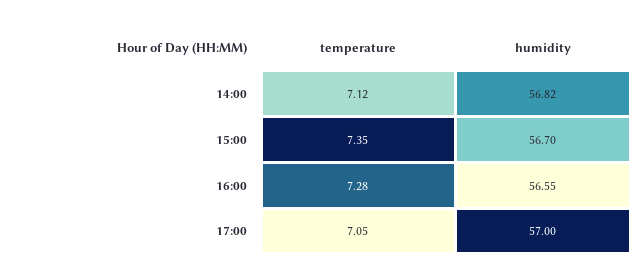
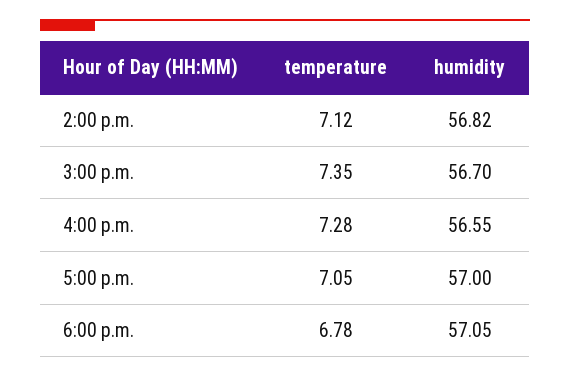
temperature, 6:00 p.m.: none -> 6.78
humidity, 6:00 p.m.: none -> 57.05

